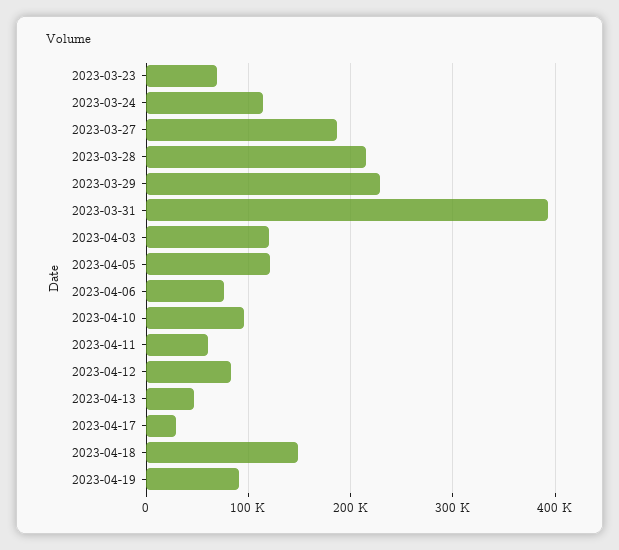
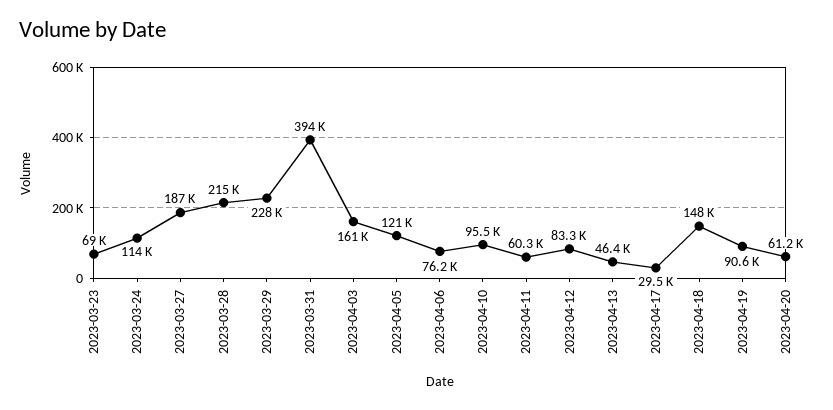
2023-04-03: 120000 -> 161000
2023-04-20: none -> 61200

